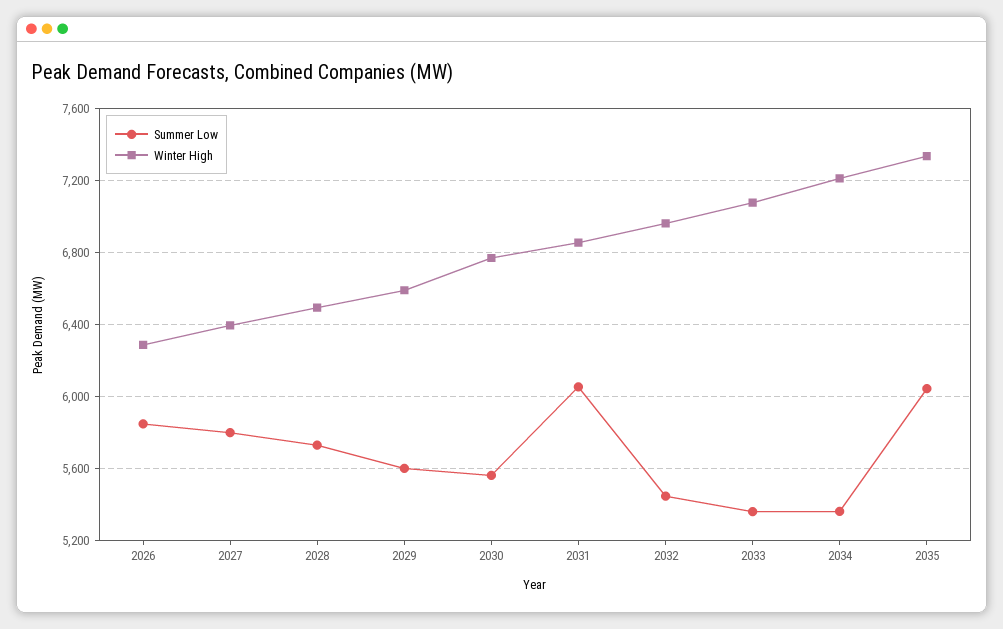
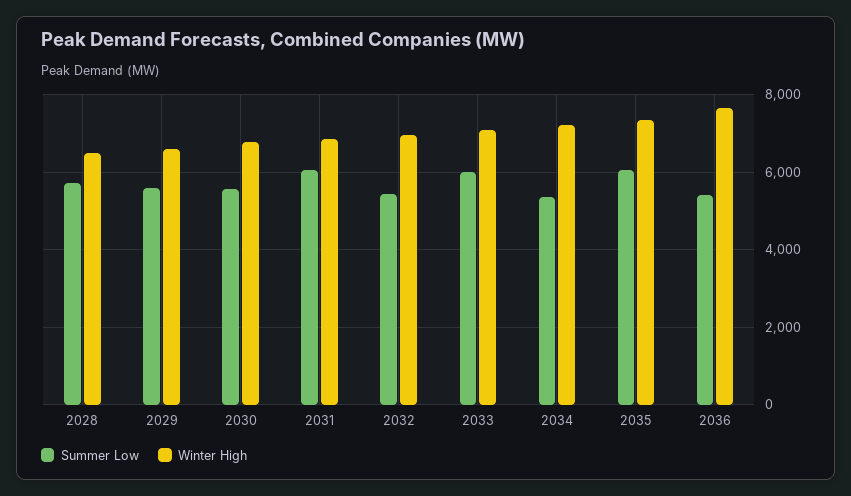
Summer Low, 2026: 5850 -> none
Winter High, 2026: 6300 -> none
Summer Low, 2027: 5800 -> none
Winter High, 2027: 6400 -> none
Summer Low, 2033: 5350 -> 6000
Summer Low, 2036: none -> 5400
Winter High, 2036: none -> 7600

